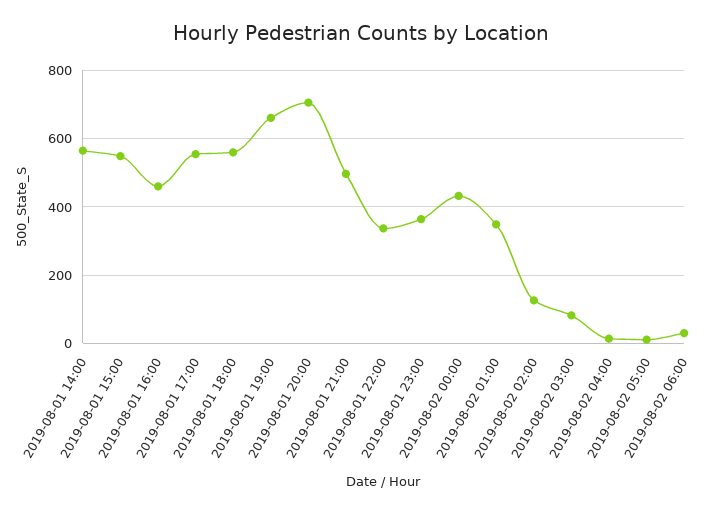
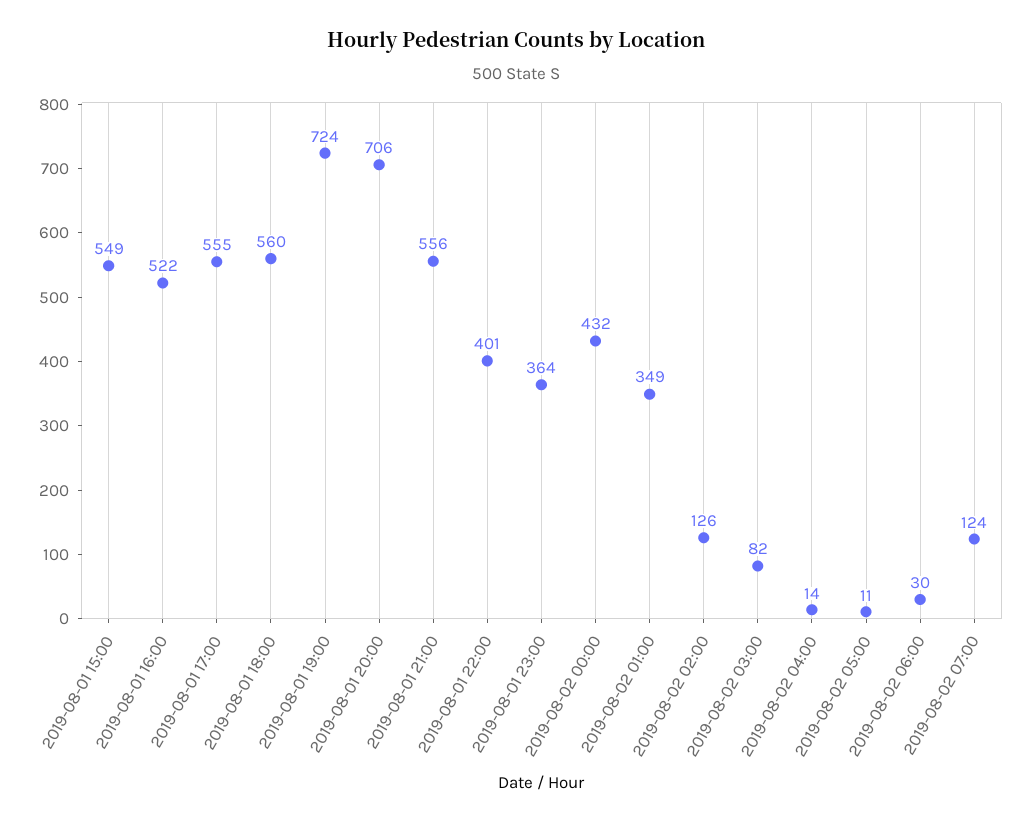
2019-08-01 14:00: 560 -> none
2019-08-01 16:00: 460 -> 522
2019-08-01 19:00: 660 -> 724
2019-08-01 21:00: 500 -> 556
2019-08-01 22:00: 340 -> 401
2019-08-02 07:00: none -> 124

